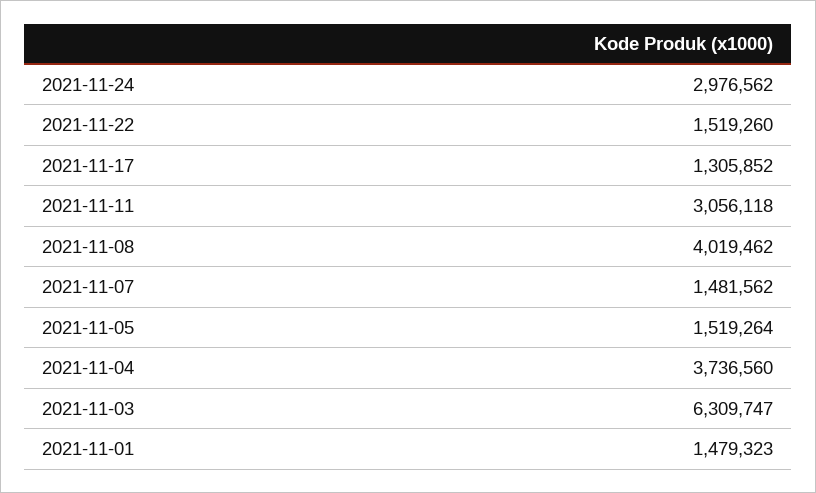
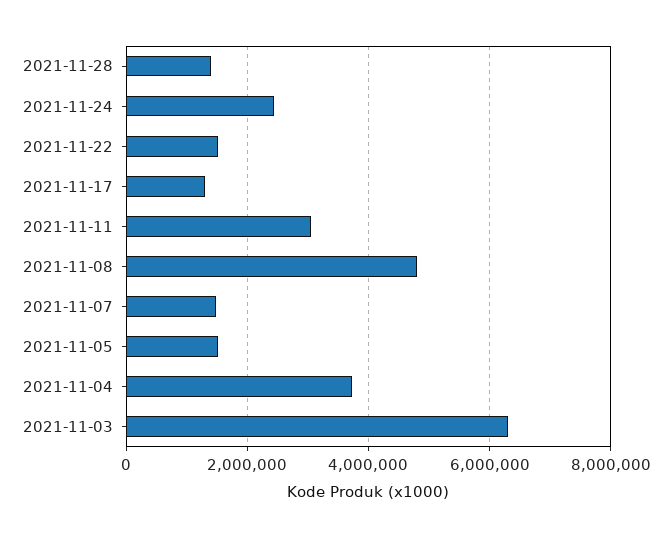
2021-11-24: 2976562 -> 2400000
2021-11-08: 4019462 -> 4800000
2021-11-01: 1479323 -> none
2021-11-28: none -> 1400000

